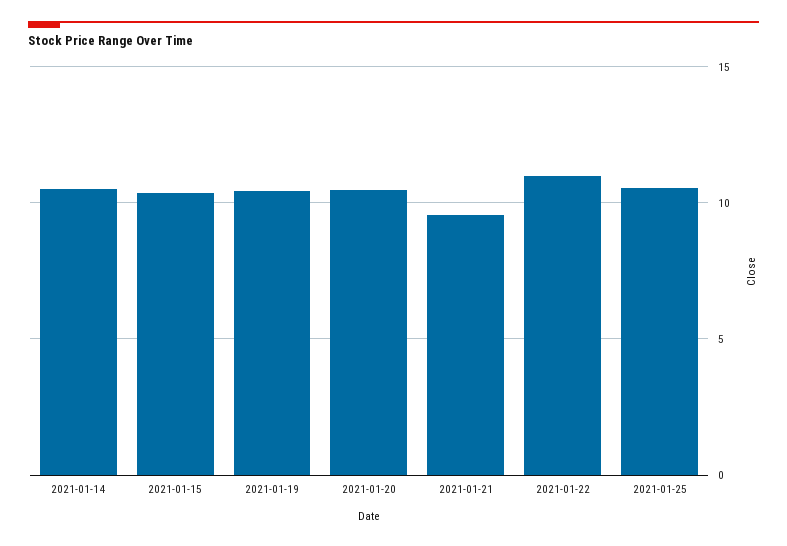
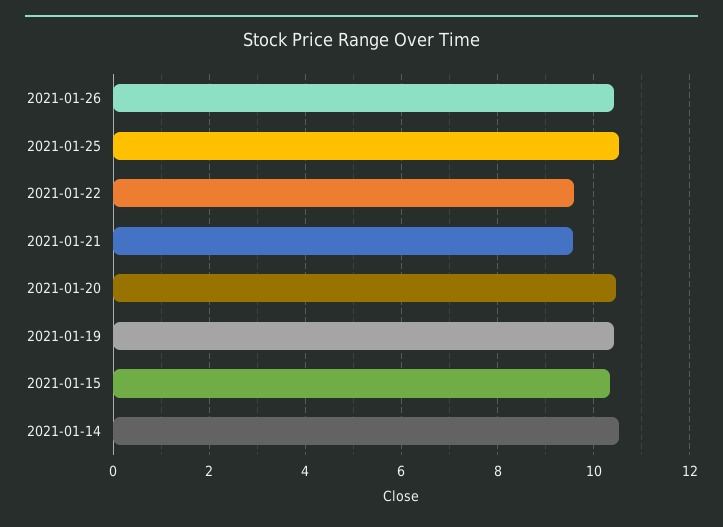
2021-01-22: 11 -> 9.6
2021-01-26: none -> 10.4

